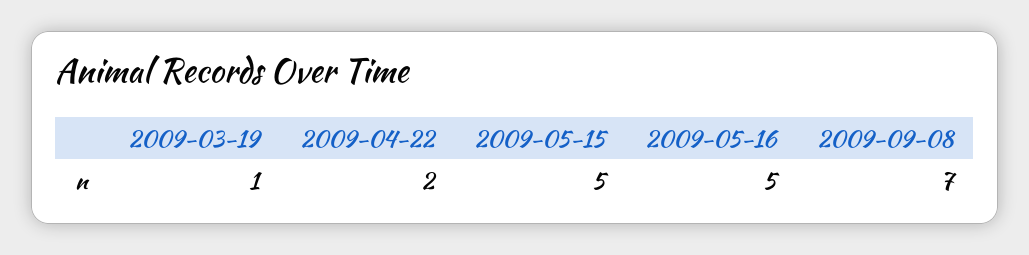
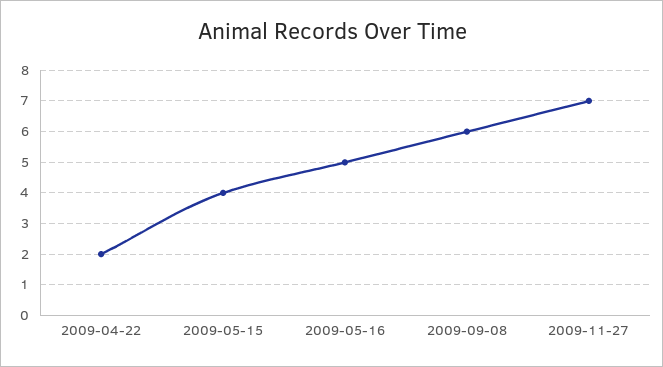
2009-03-19: 1 -> none
2009-05-15: 5 -> 4
2009-09-08: 7 -> 6
2009-11-27: none -> 7

